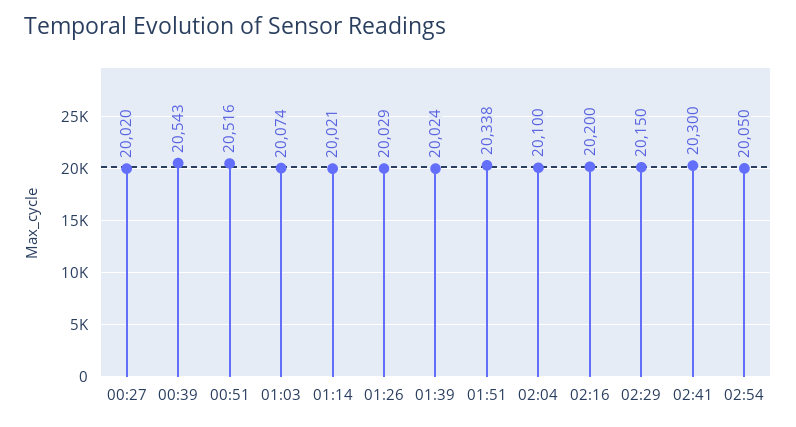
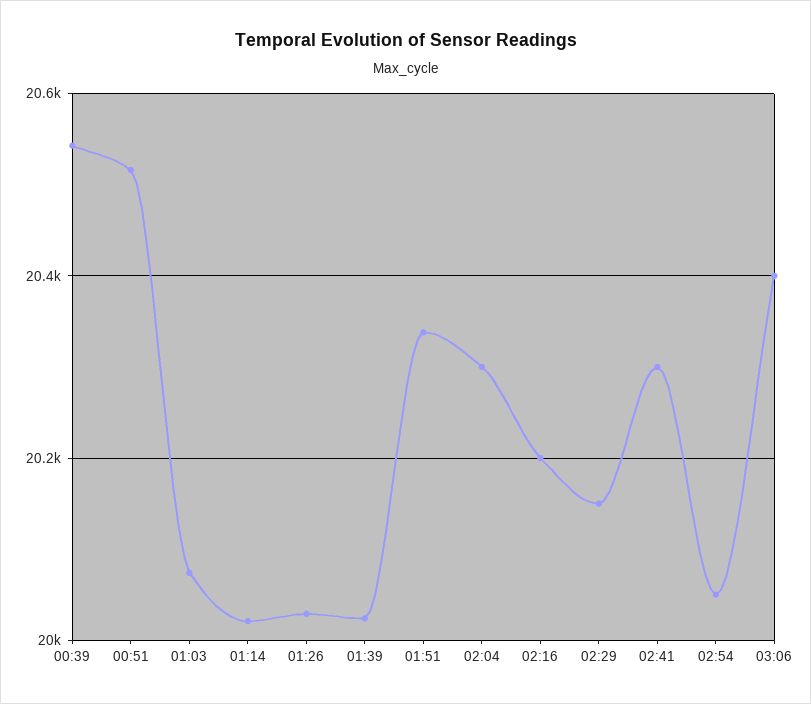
00:27: 20020 -> none
02:04: 20100 -> 20300
03:06: none -> 20400

